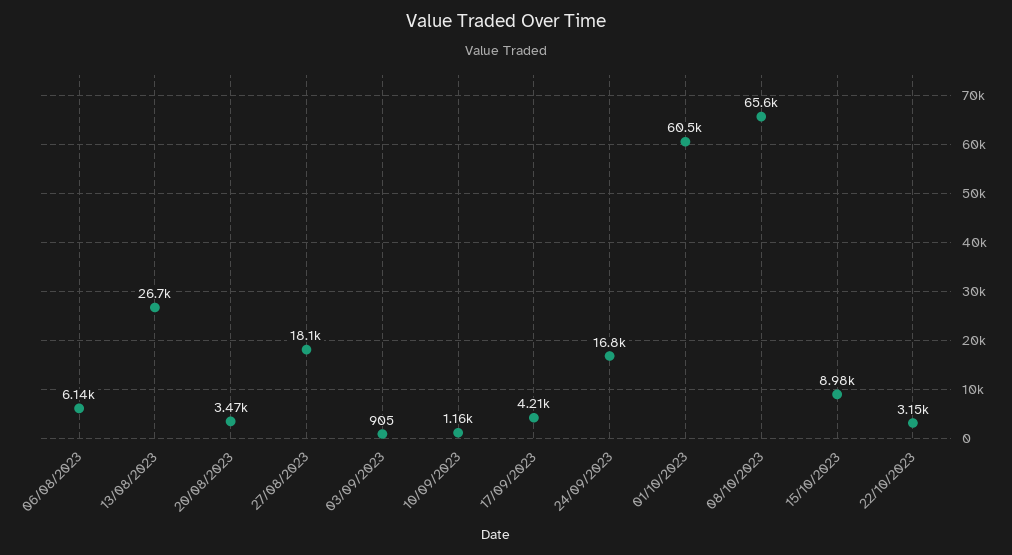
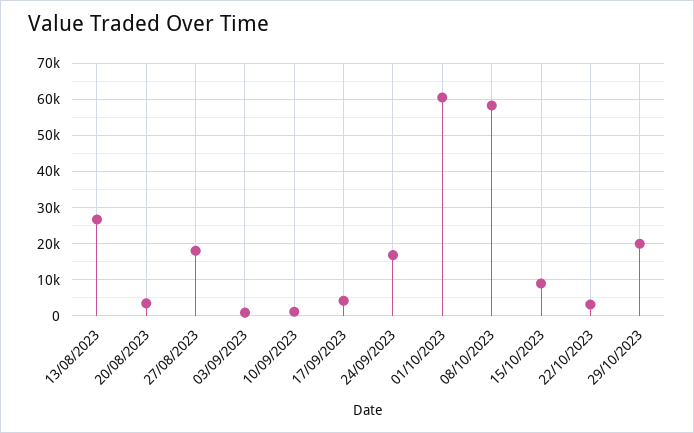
06/08/2023: 6140 -> none
08/10/2023: 65600 -> 58000
29/10/2023: none -> 20000

